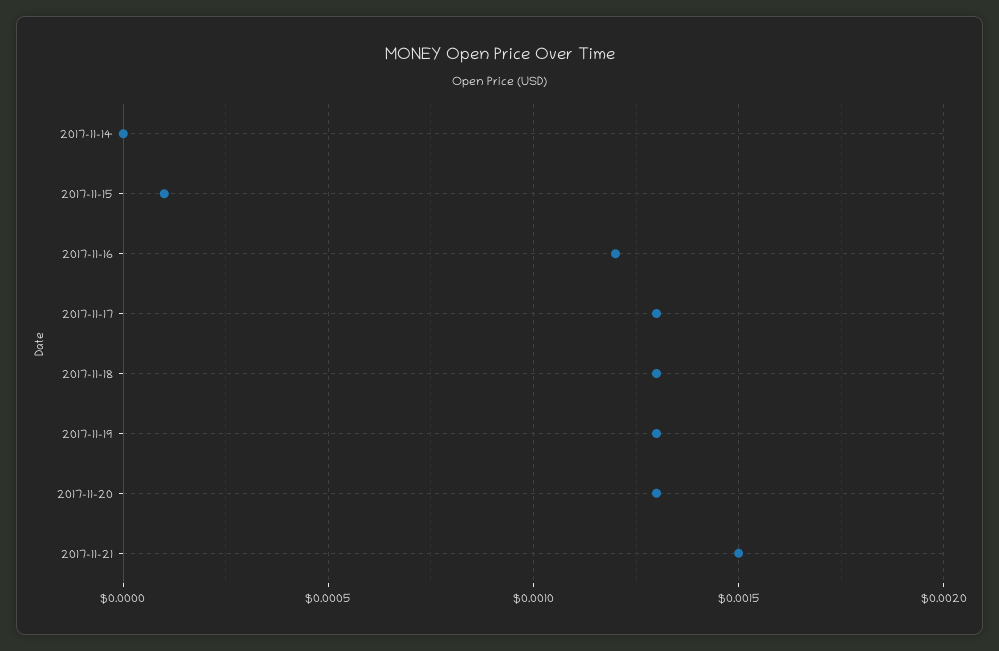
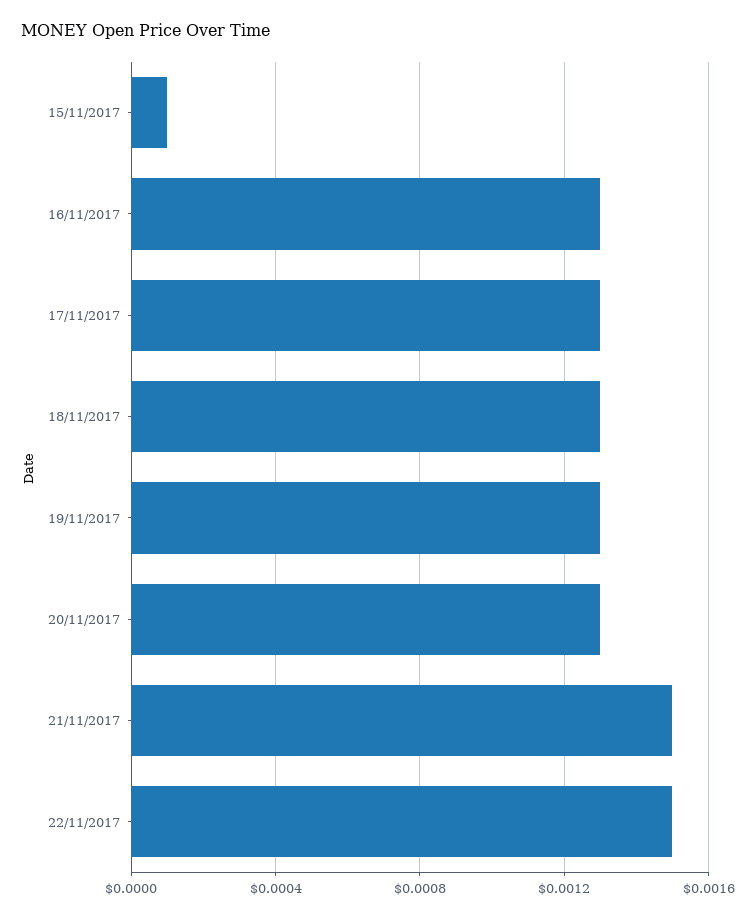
2017-11-14: 0 -> none
2017-11-16: 0.0012 -> 0.0013
22/11/2017: none -> 0.0015

